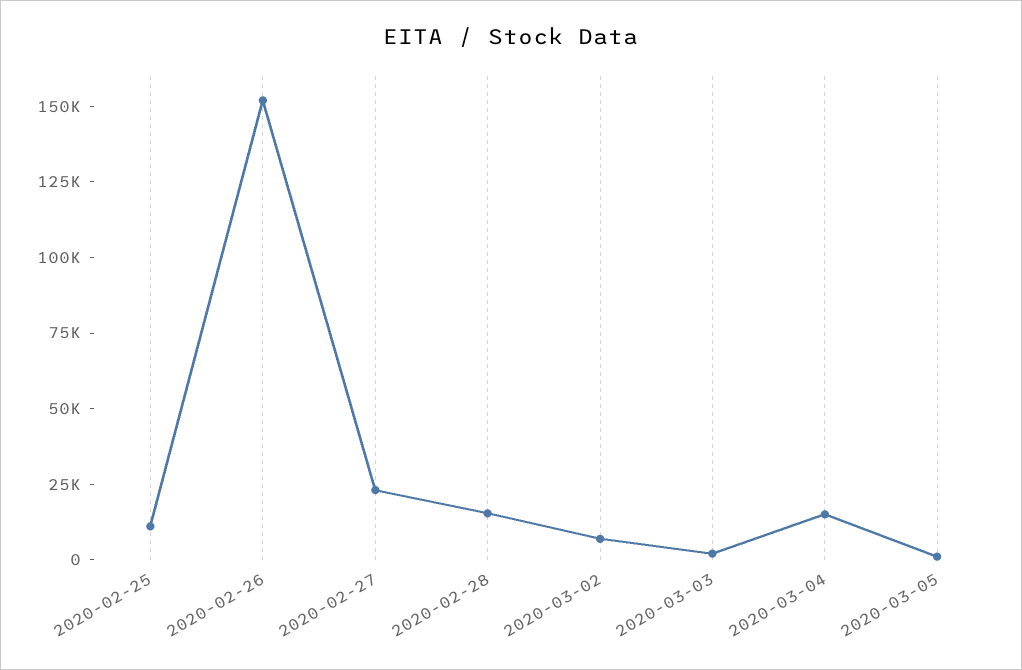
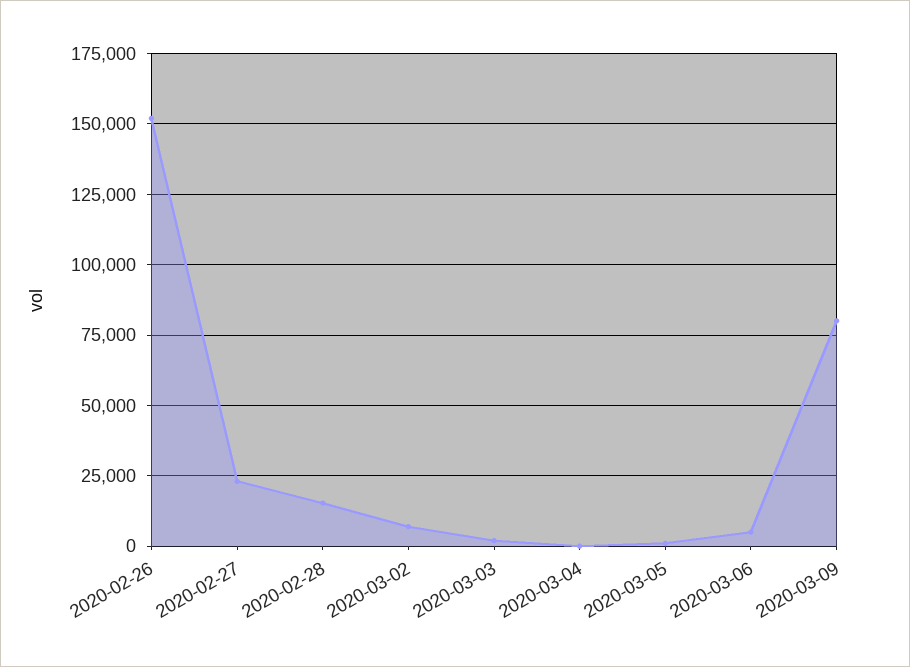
2020-02-25: 10000 -> none
2020-03-04: 15000 -> 0
2020-03-06: none -> 5000
2020-03-09: none -> 80000

